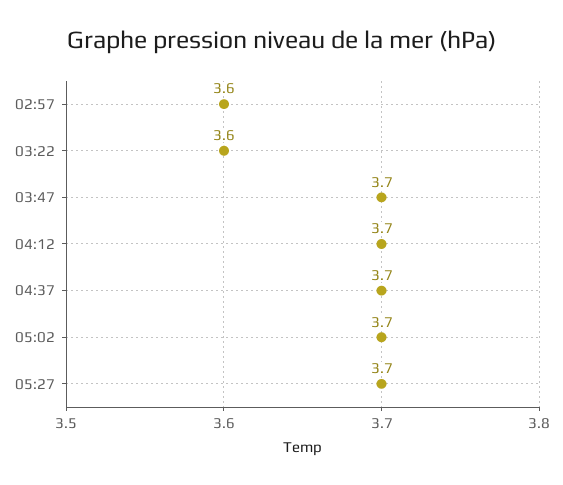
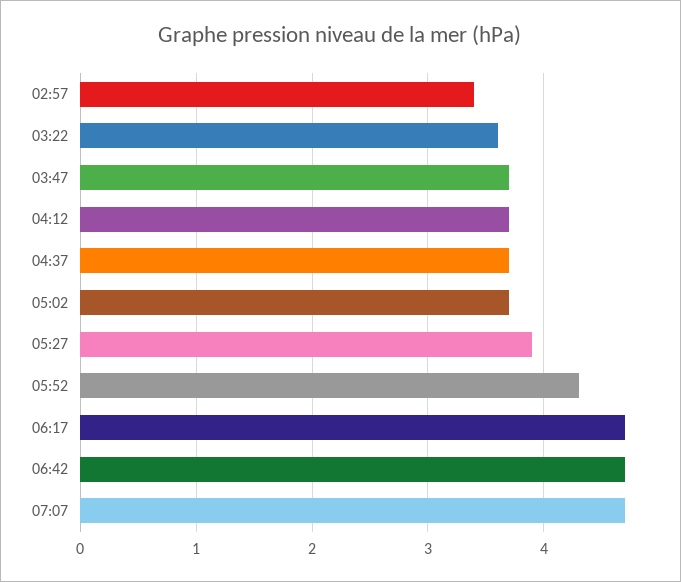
02:57: 3.6 -> 3.4
05:27: 3.7 -> 3.9
05:52: none -> 4.3
06:17: none -> 4.7
06:42: none -> 4.7
07:07: none -> 4.7

